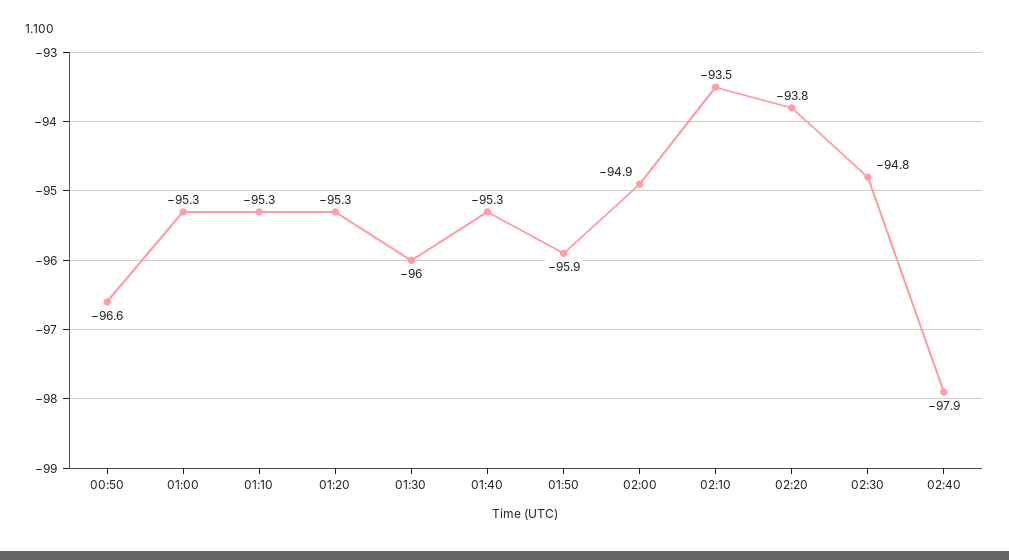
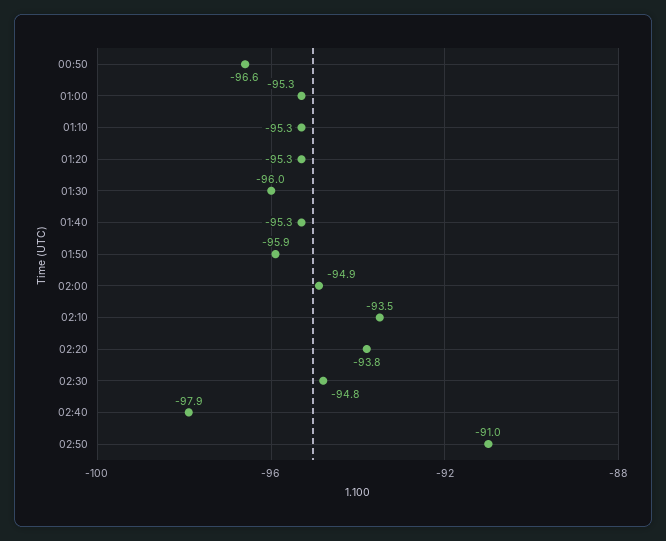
02:50: none -> -91

